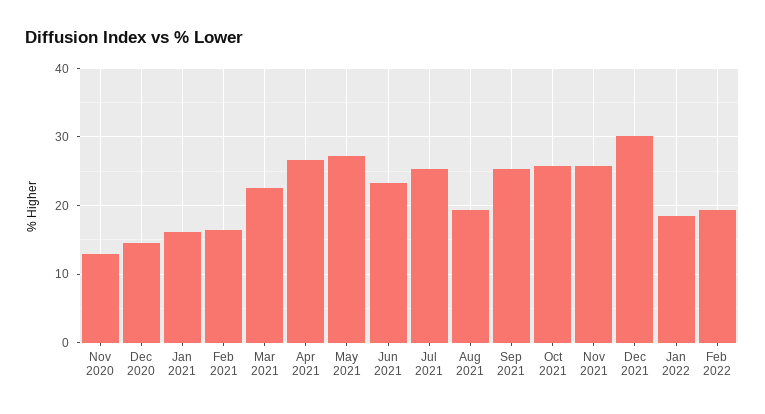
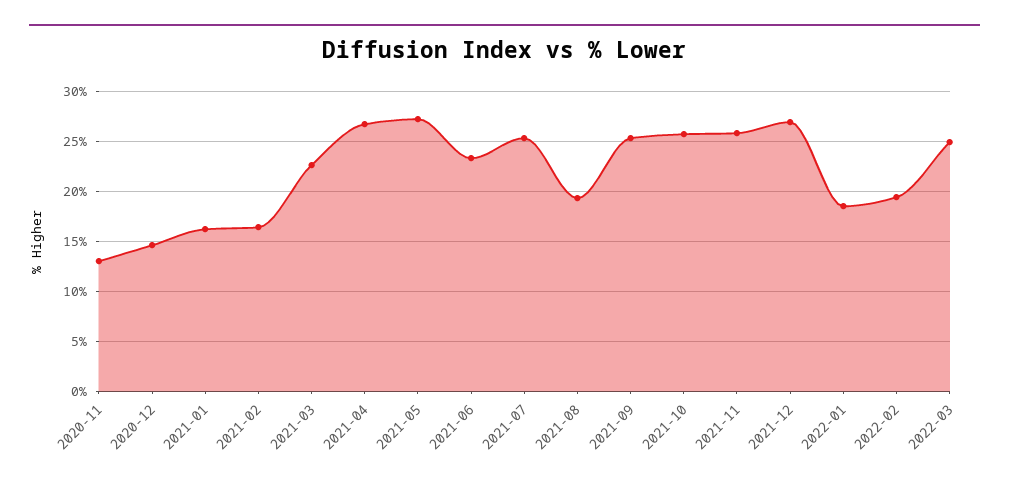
Dec 2021: 30 -> 27
2022-03: none -> 25

